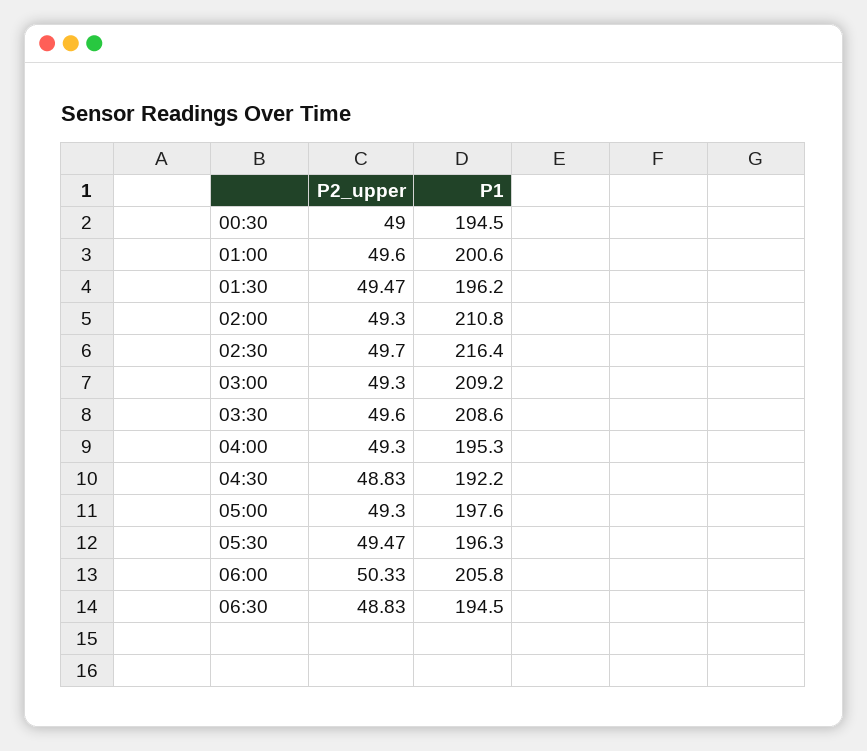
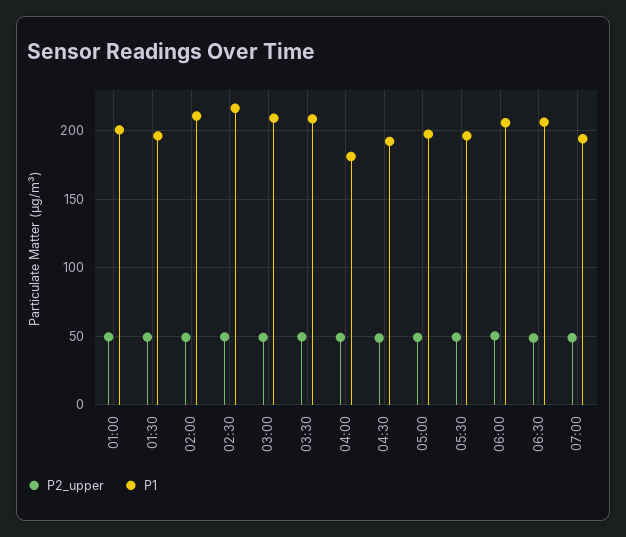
P2_upper, 00:30: 49 -> none
P1, 00:30: 194.5 -> none
P1, 04:00: 195.3 -> 180
P1, 06:30: 194.5 -> 205
P2_upper, 07:00: none -> 50
P1, 07:00: none -> 195

